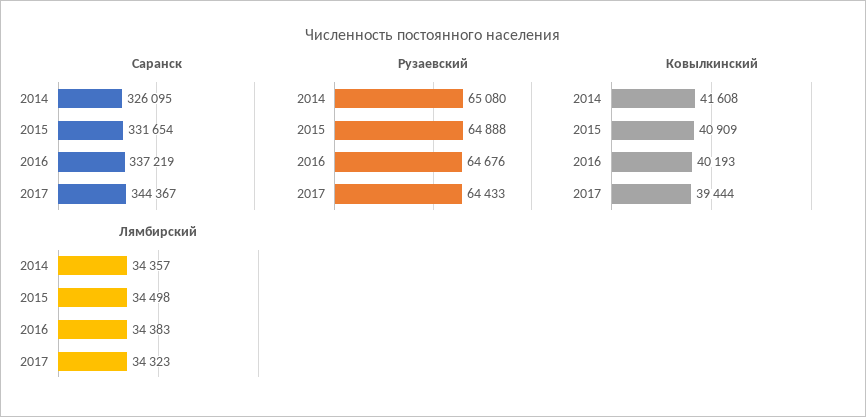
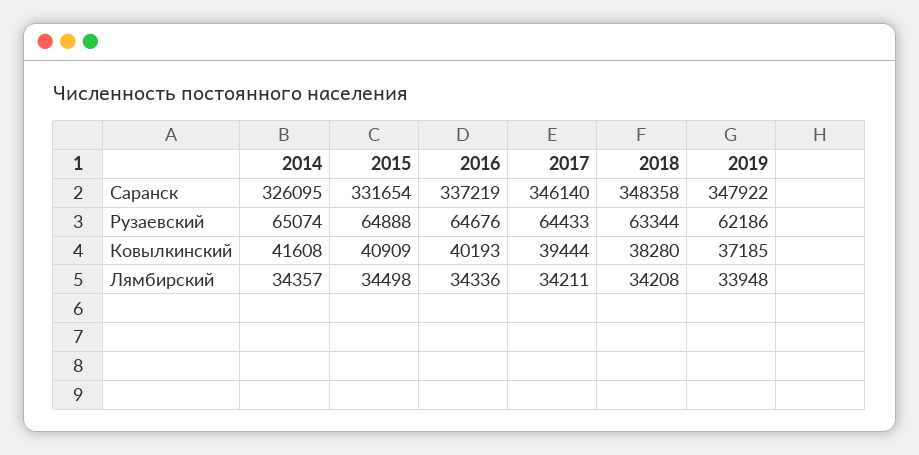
Саранск, 2017: 344367 -> 346140
Рузаевский, 2014: 65080 -> 65074
Лямбирский, 2016: 34383 -> 34336
Лямбирский, 2017: 34323 -> 34211
Саранск, 2018: none -> 348358
Саранск, 2019: none -> 347922
Рузаевский, 2018: none -> 63344
Рузаевский, 2019: none -> 62186
Ковылкинский, 2018: none -> 38280
Ковылкинский, 2019: none -> 37185
Лямбирский, 2018: none -> 34208
Лямбирский, 2019: none -> 33948

